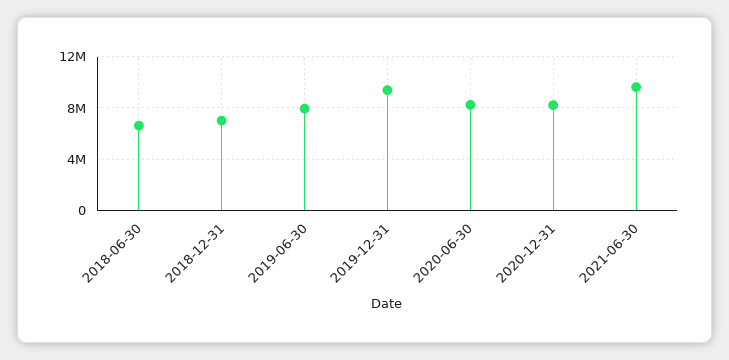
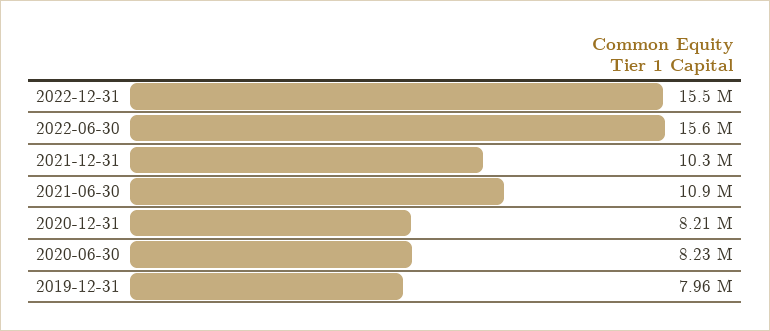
2018-06-30: 6500000 -> none
2018-12-31: 7000000 -> none
2019-06-30: 8000000 -> none
2019-12-31: 9500000 -> 7960000
2021-06-30: 9500000 -> 10900000
2022-12-31: none -> 15500000
2022-06-30: none -> 15600000
2021-12-31: none -> 10300000

